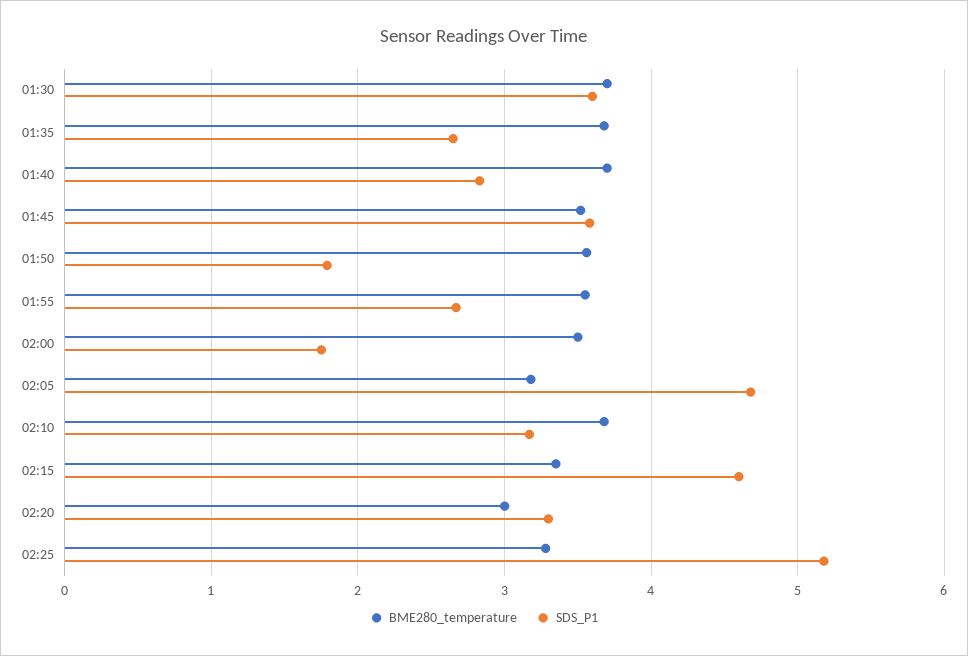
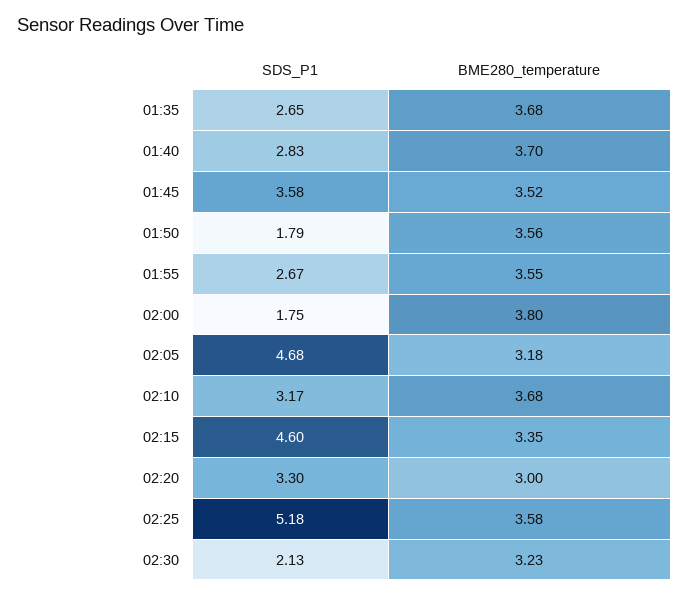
BME280_temperature, 01:30: 3.7 -> none
SDS_P1, 01:30: 3.6 -> none
BME280_temperature, 02:00: 3.5 -> 3.8
BME280_temperature, 02:25: 3.3 -> 3.58
SDS_P1, 02:30: none -> 2.13
BME280_temperature, 02:30: none -> 3.23

